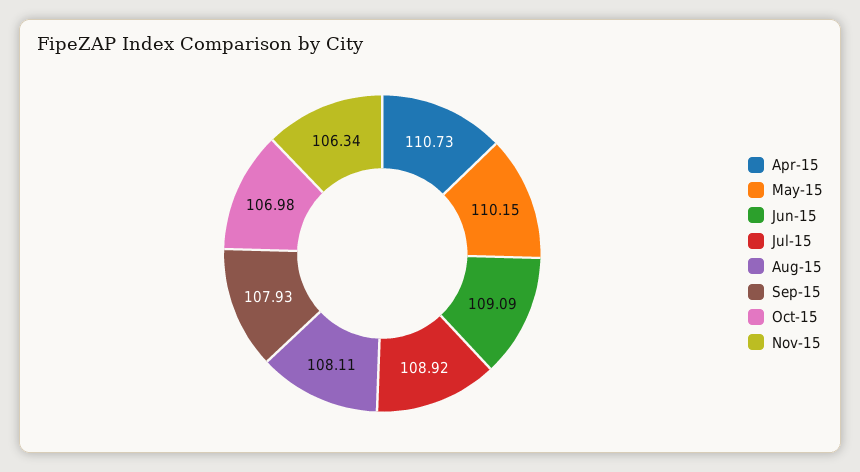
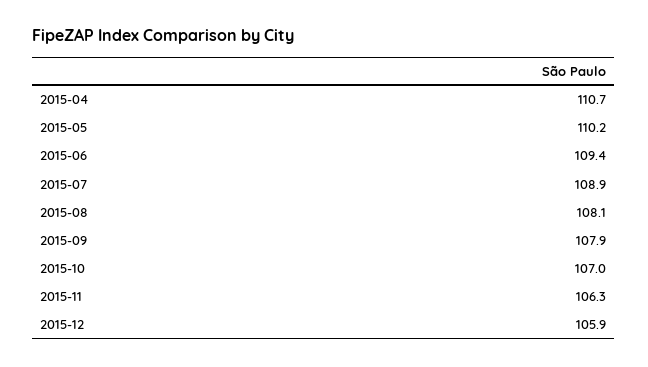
Jun-15: 109.09 -> 109.4
2015-12: none -> 105.9

